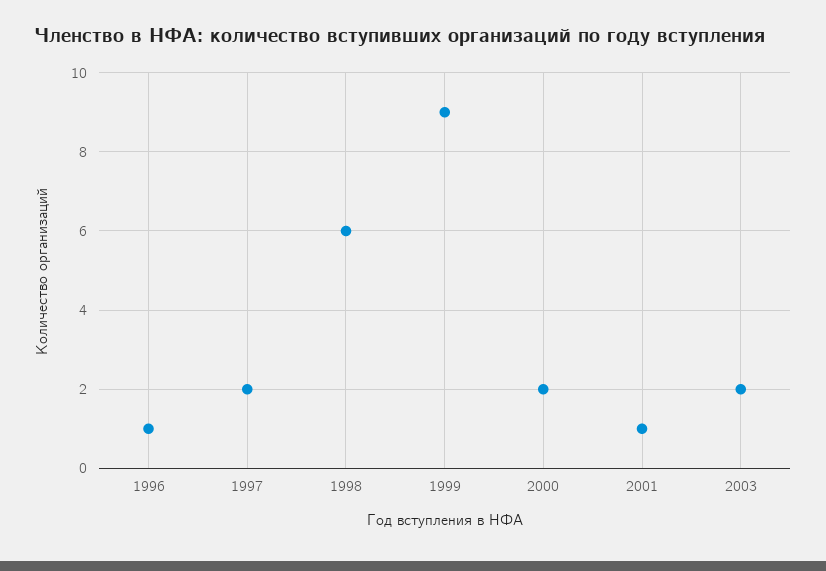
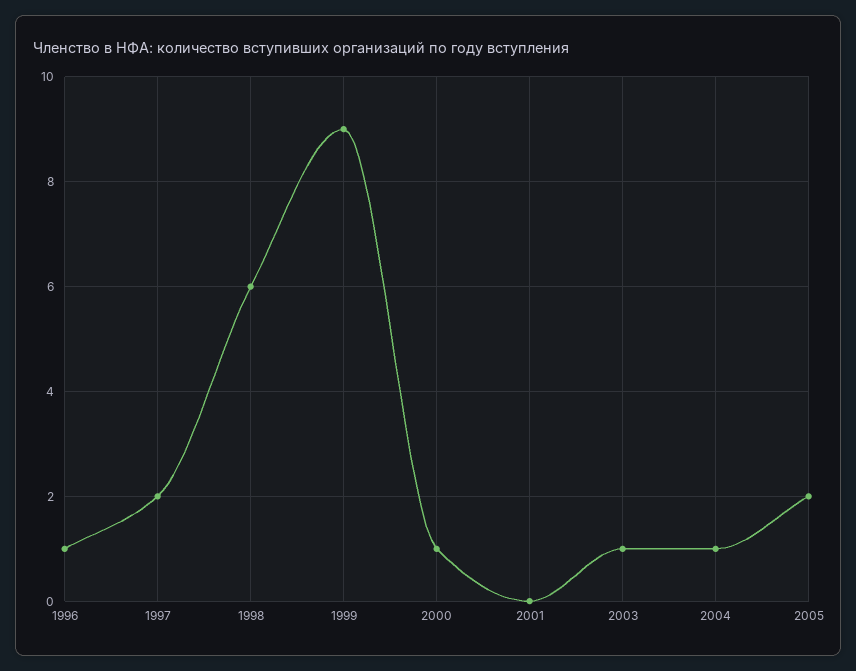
2000: 2 -> 1
2001: 1 -> 0
2003: 2 -> 1
2004: none -> 1
2005: none -> 2

